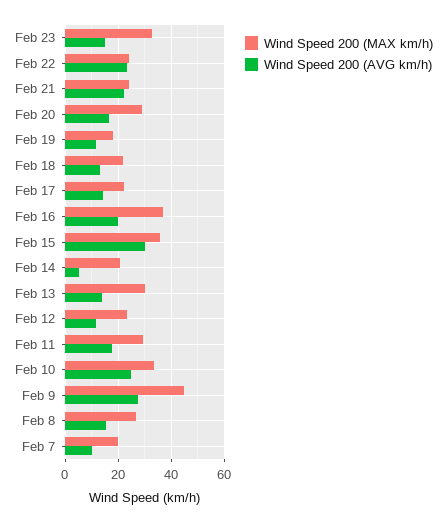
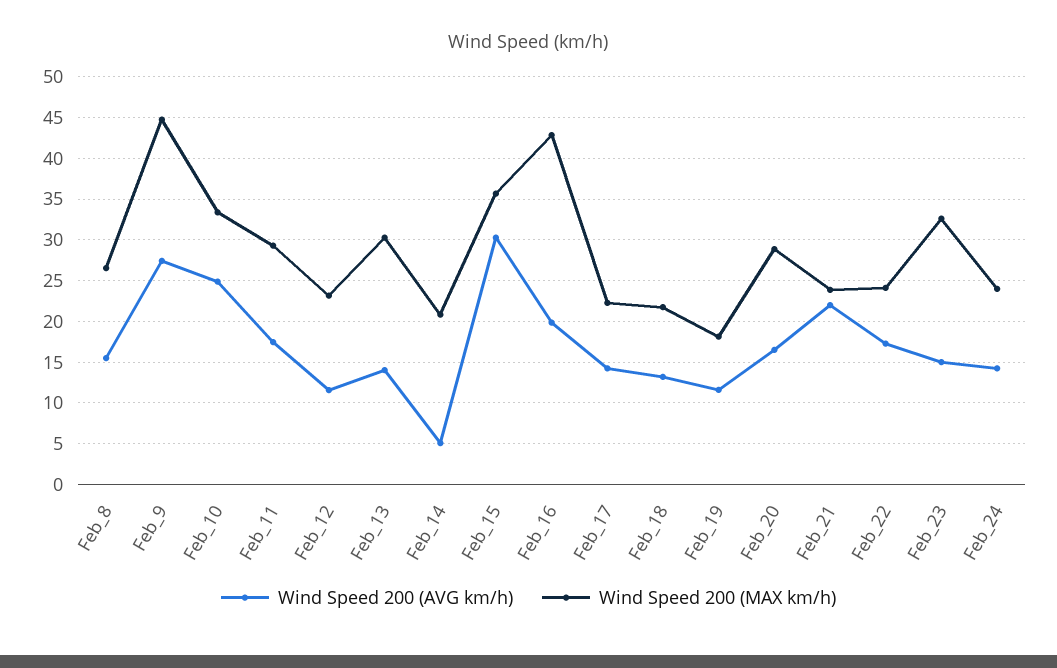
Wind Speed 200 (AVG km/h), Feb 22: 22.5 -> 17
Wind Speed 200 (MAX km/h), Feb 16: 37.5 -> 43
Wind Speed 200 (MAX km/h), Feb 7: 20 -> none
Wind Speed 200 (AVG km/h), Feb 7: 10 -> none
Wind Speed 200 (AVG km/h), Feb_24: none -> 14
Wind Speed 200 (MAX km/h), Feb_24: none -> 24

